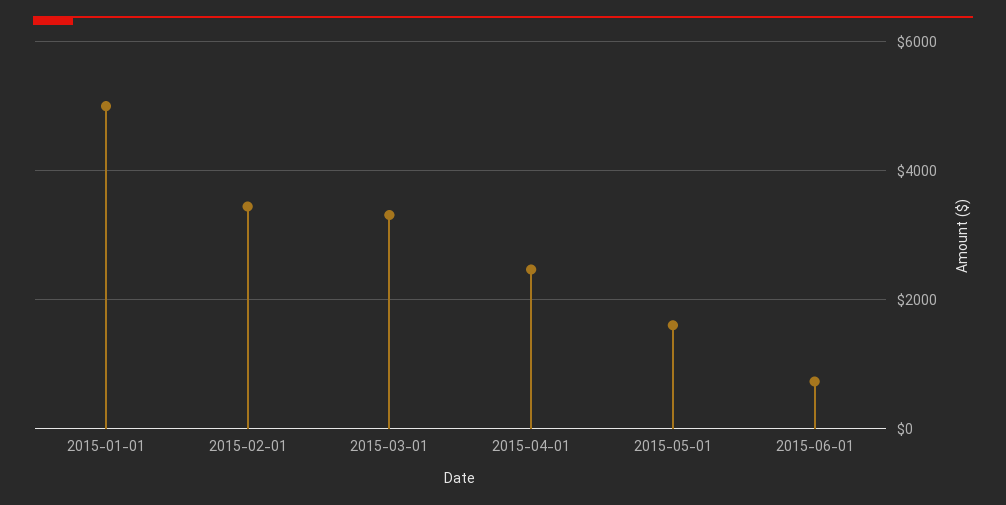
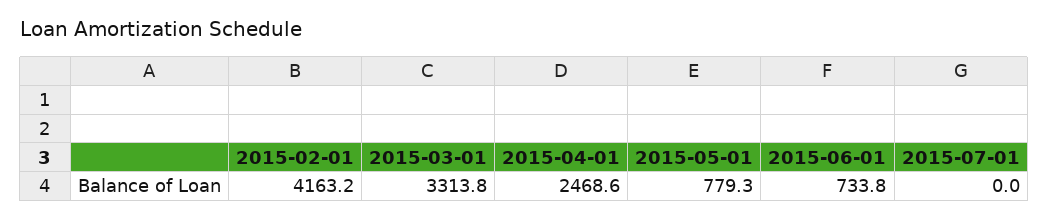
2015-01-01: 5000 -> none
2015-02-01: 3400 -> 4163.2
2015-05-01: 1600 -> 779.3
2015-07-01: none -> 0

